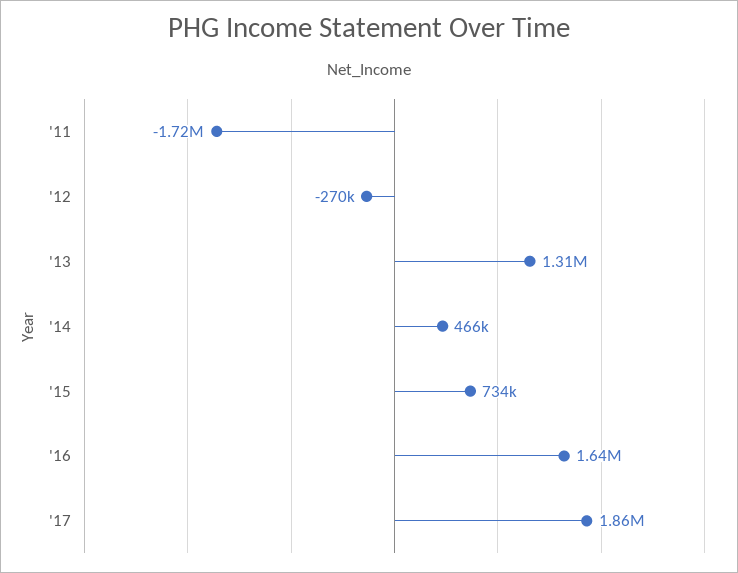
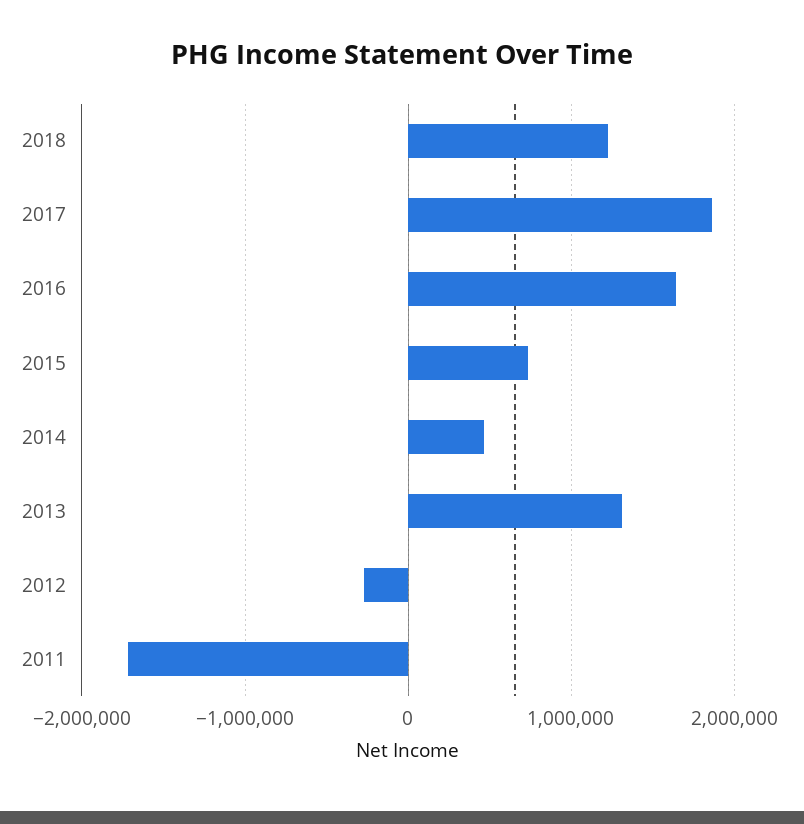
2018: none -> 1200000

